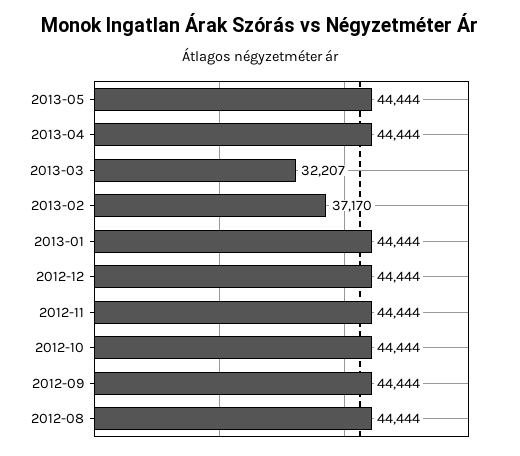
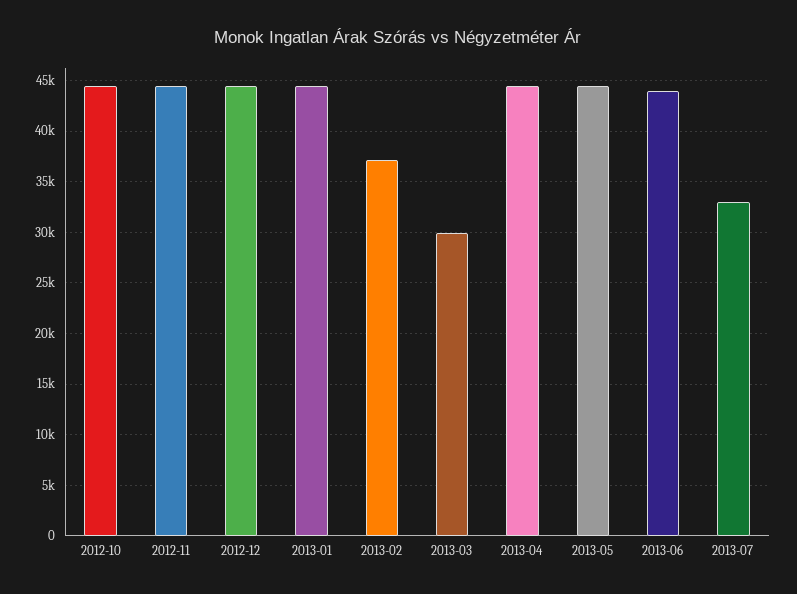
2013-03: 32207 -> 30000
2012-09: 44444 -> none
2012-08: 44444 -> none
2013-06: none -> 44000
2013-07: none -> 33000

